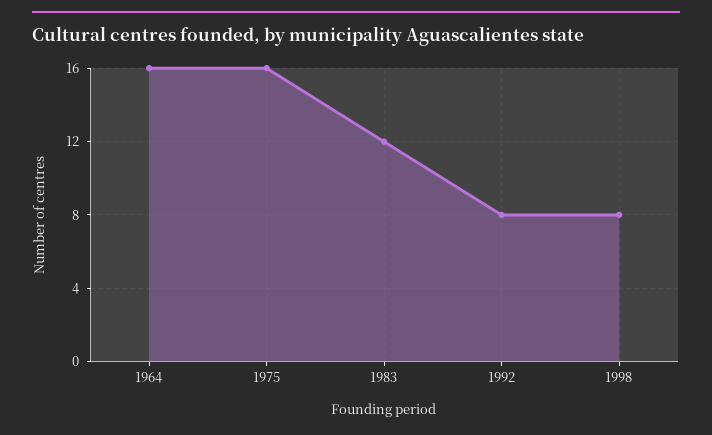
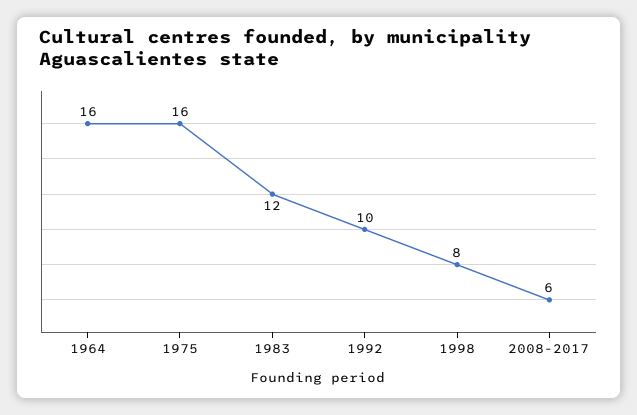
1992: 8 -> 10
2008-2017: none -> 6

